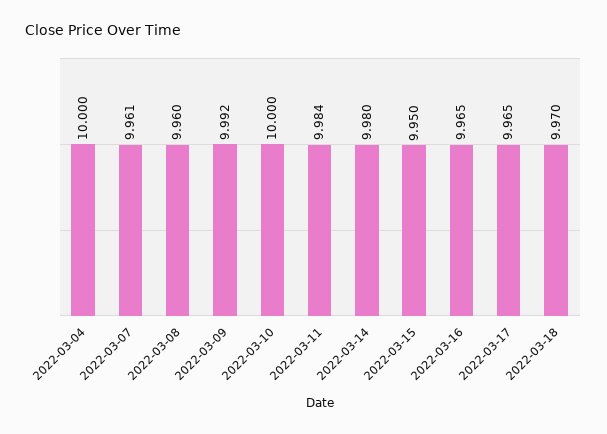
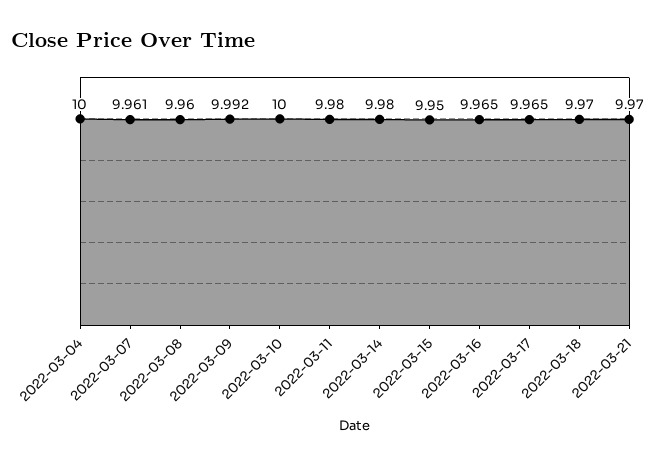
2022-03-11: 9.984 -> 9.98
2022-03-21: none -> 9.97

